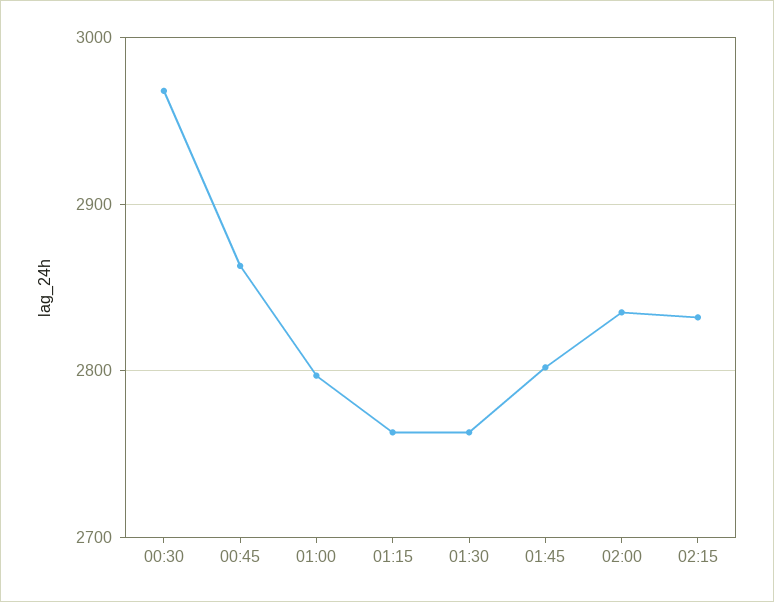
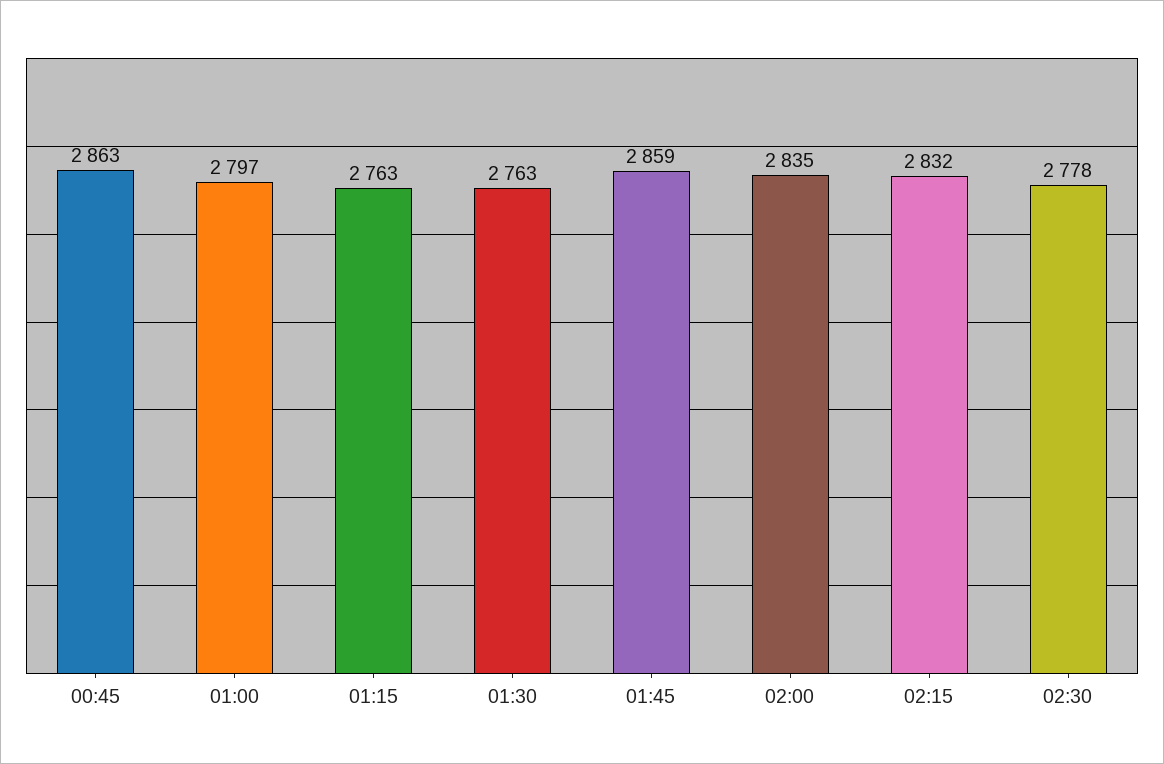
00:30: 2970 -> none
01:45: 2800 -> 2859
02:30: none -> 2778

